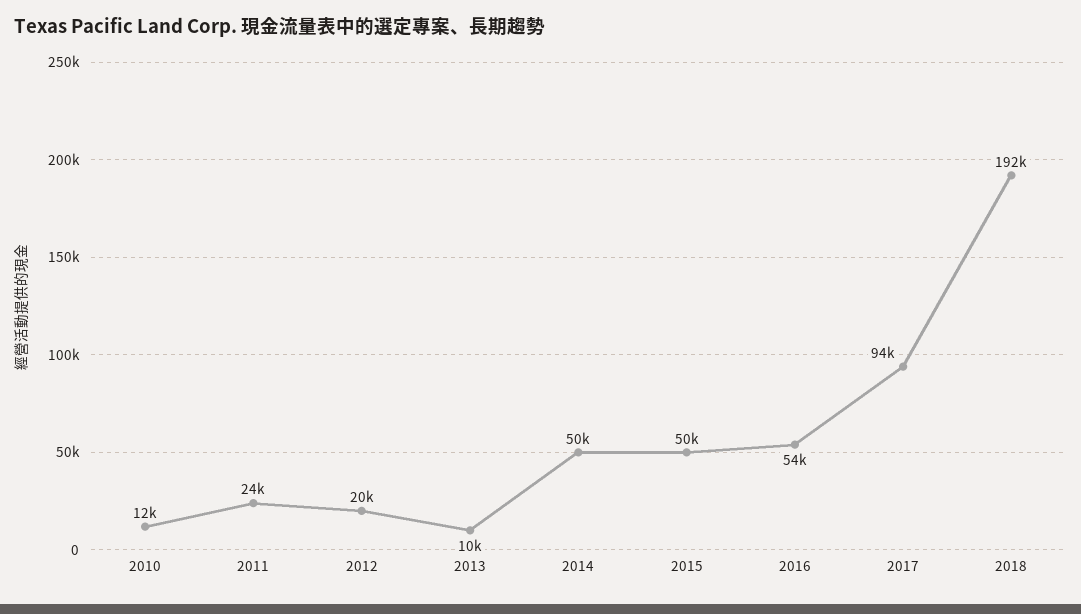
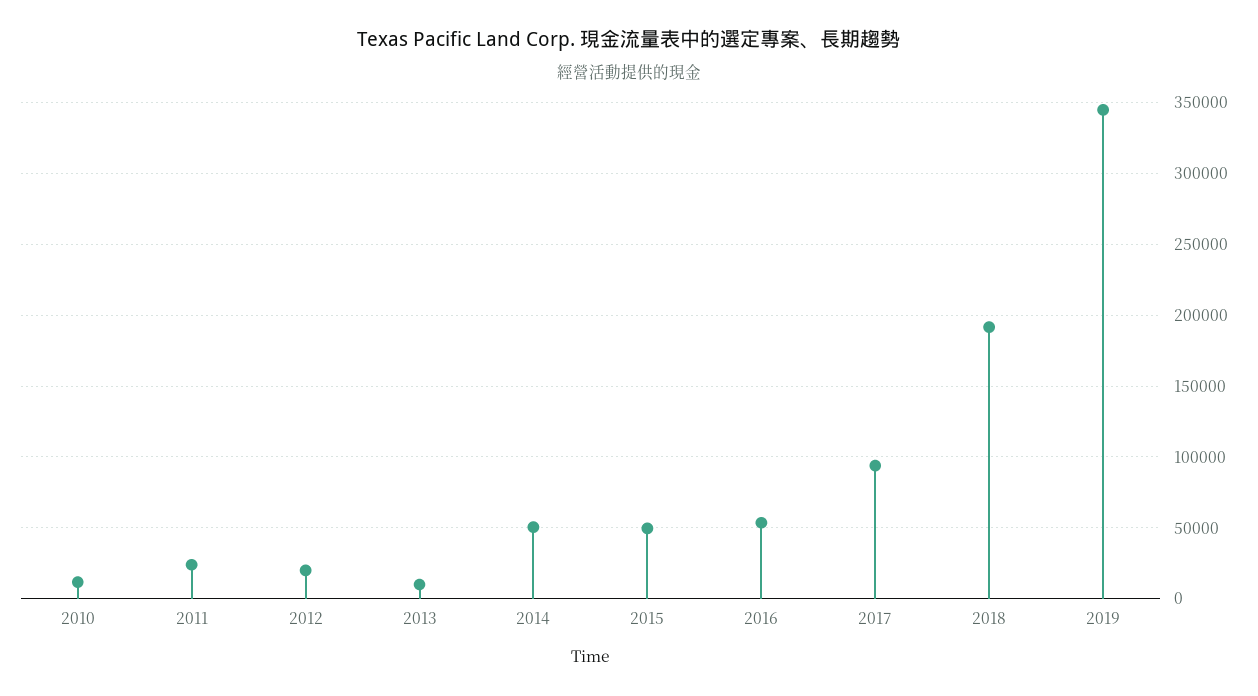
2019: none -> 345000

